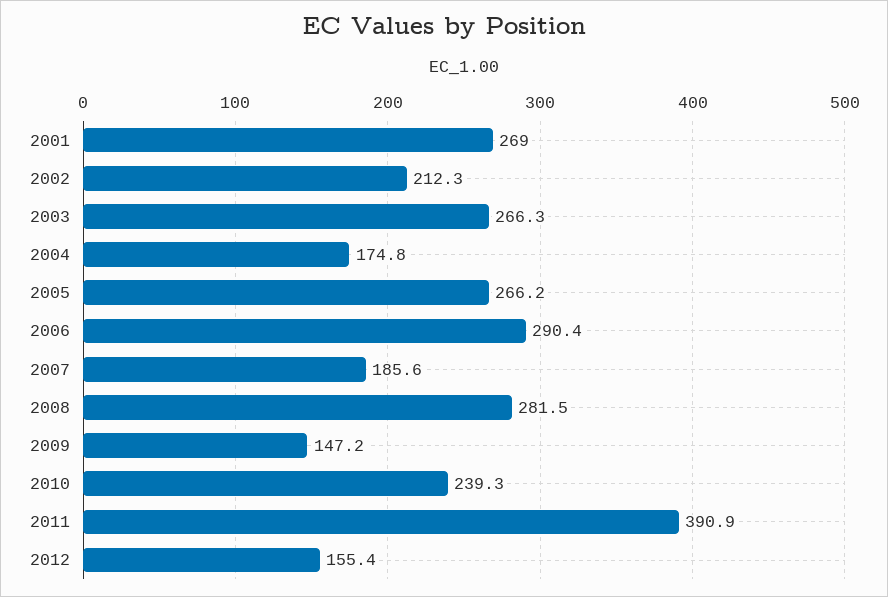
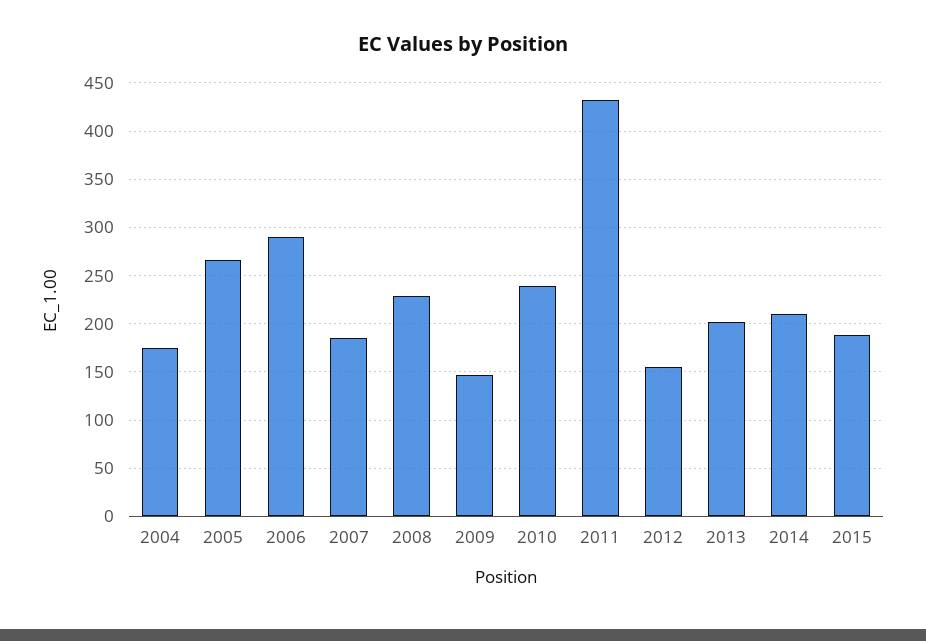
2001: 269 -> none
2002: 212.3 -> none
2003: 266.3 -> none
2008: 281.5 -> 230
2011: 390.9 -> 430
2013: none -> 200
2014: none -> 210
2015: none -> 190

